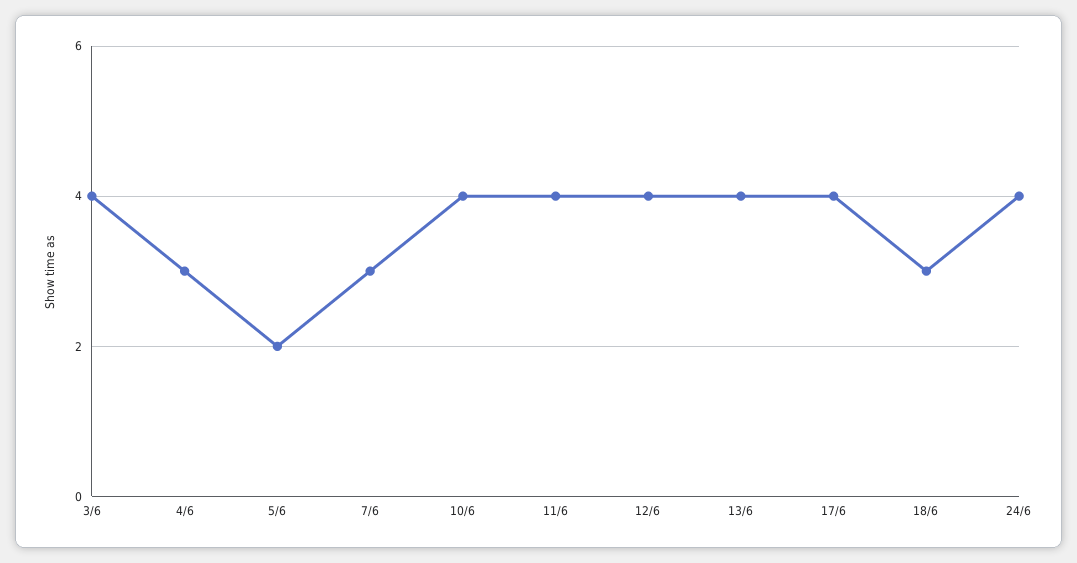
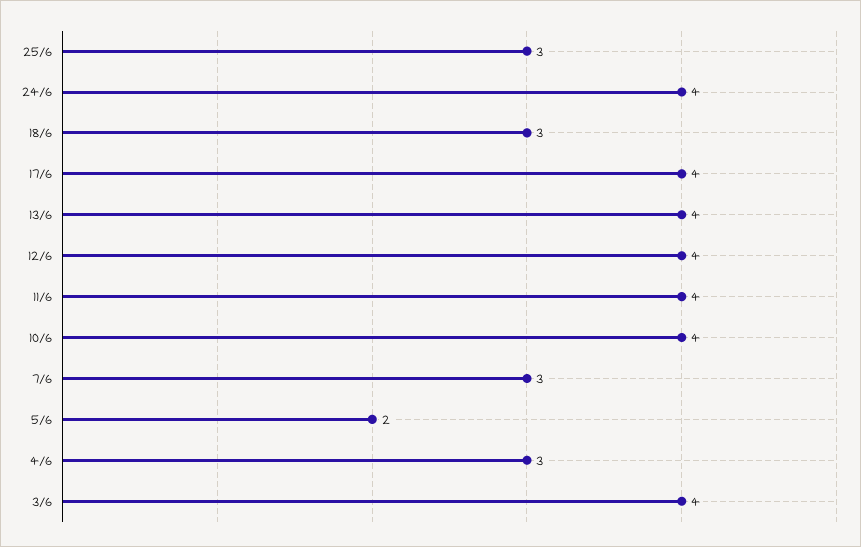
25/6: none -> 3

